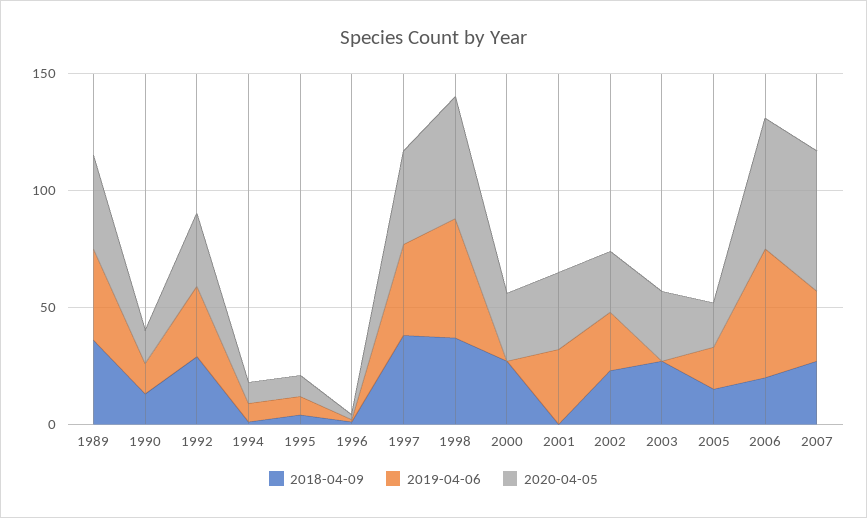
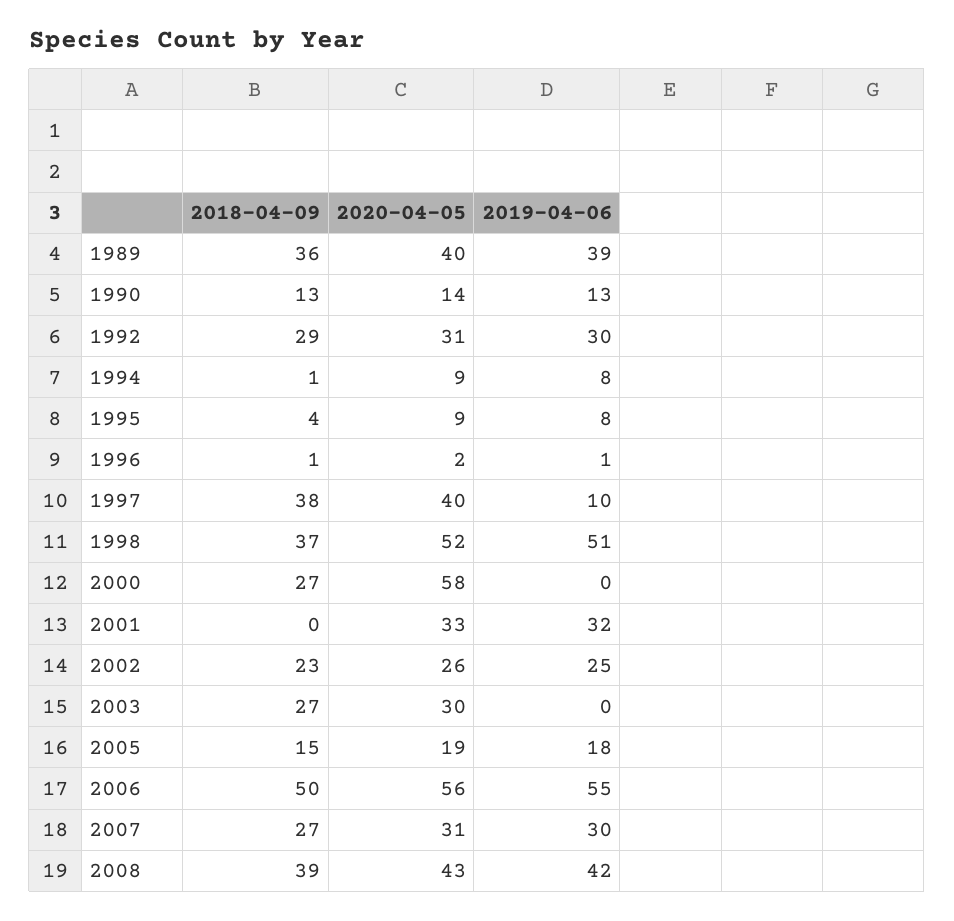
2019-04-06, 1997: 40 -> 10
2020-04-05, 2000: 30 -> 58
2018-04-09, 2006: 20 -> 50
2020-04-05, 2007: 60 -> 31
2018-04-09, 2008: none -> 39
2020-04-05, 2008: none -> 43
2019-04-06, 2008: none -> 42

